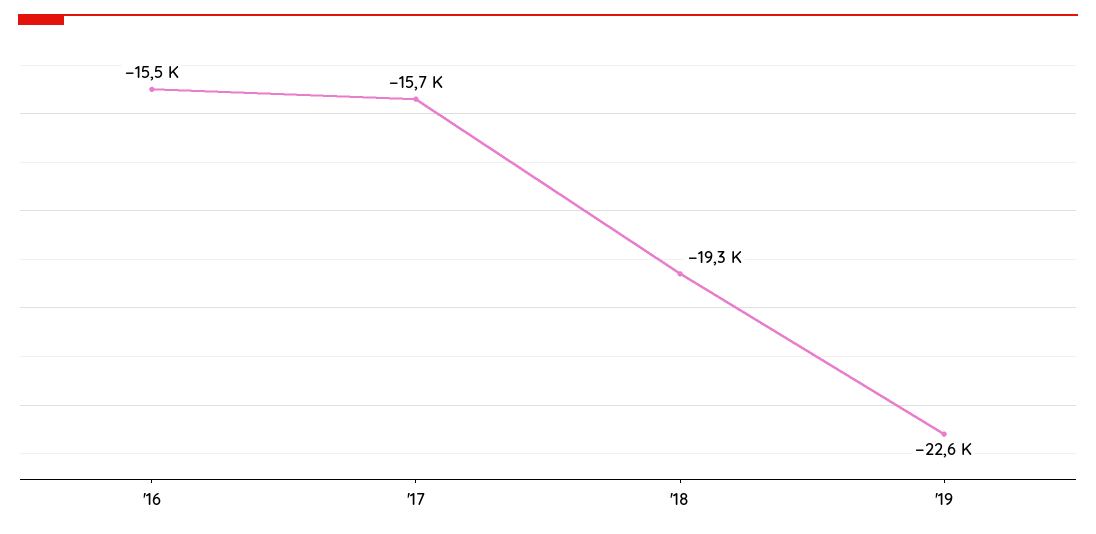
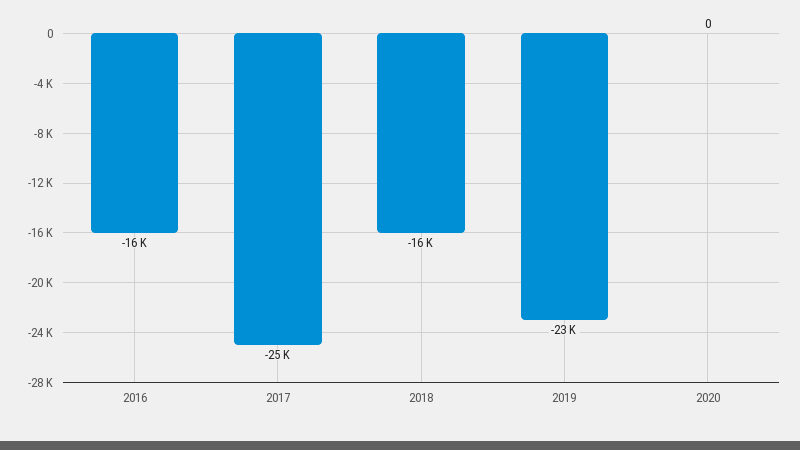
'17: -15700 -> -25000
'18: -19300 -> -16000
2020: none -> 0

